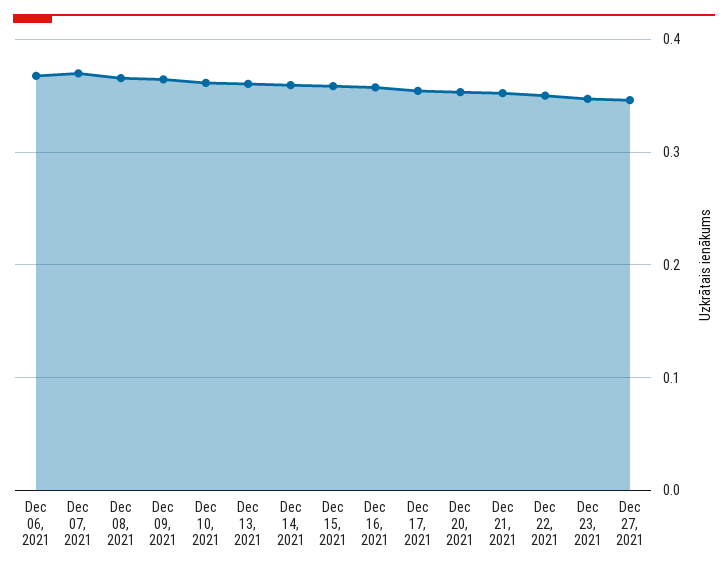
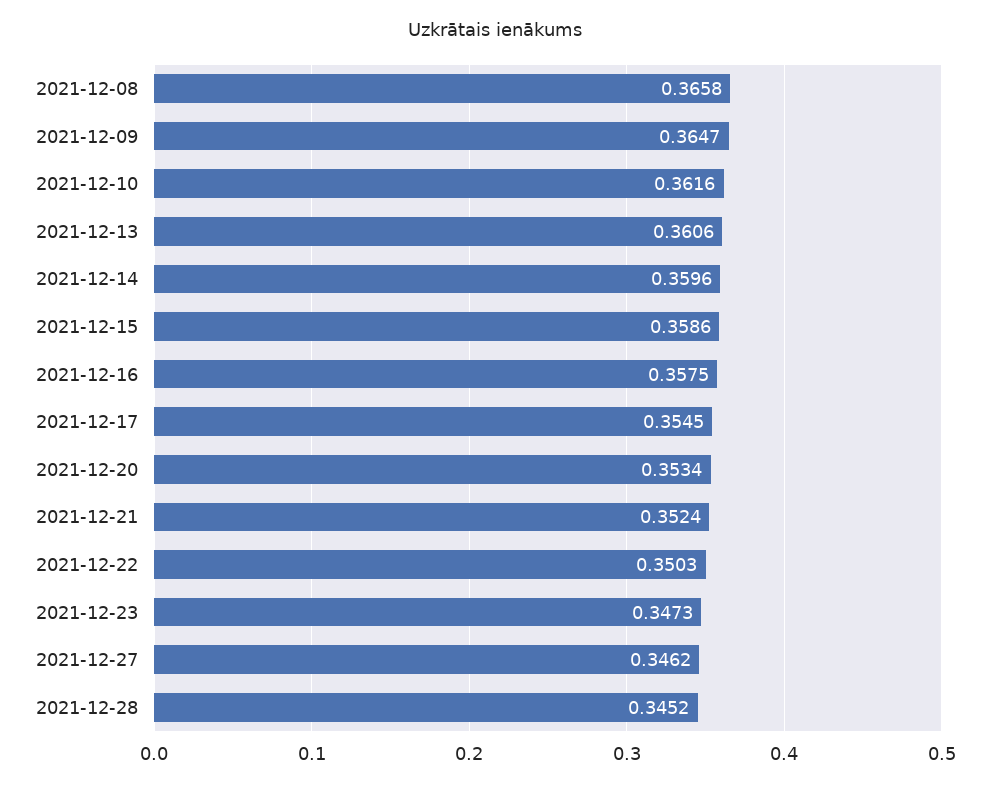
Dec 06, 2021: 0.37 -> none
Dec 07, 2021: 0.37 -> none
2021-12-28: none -> 0.3452

